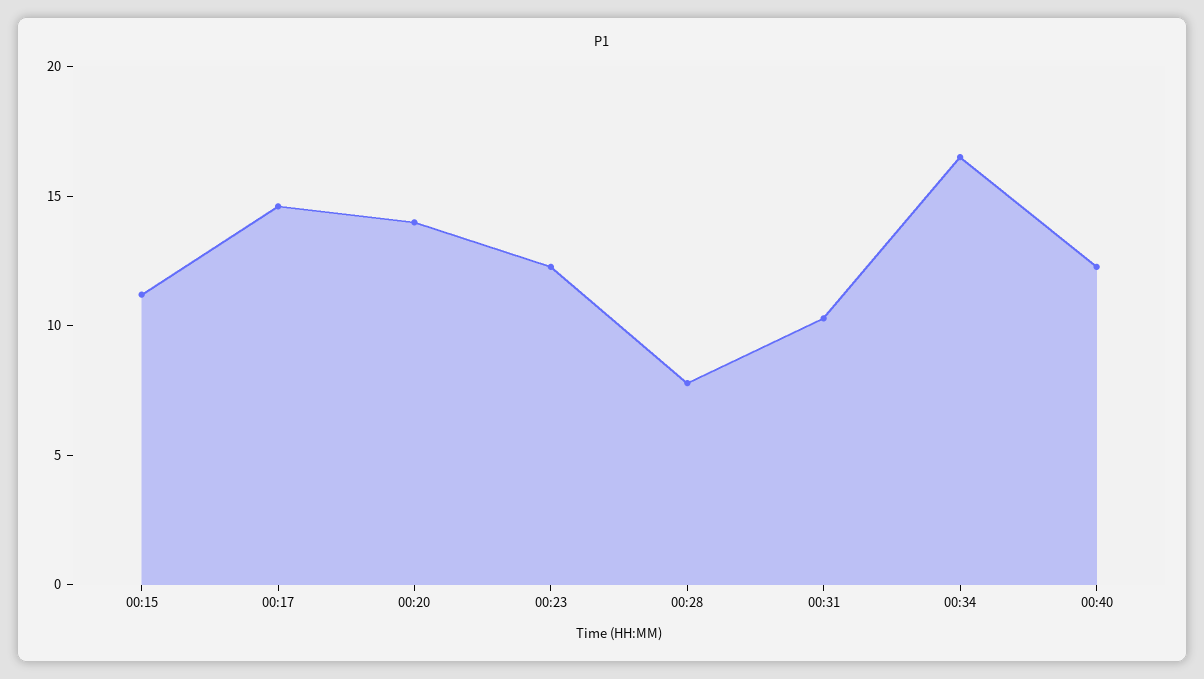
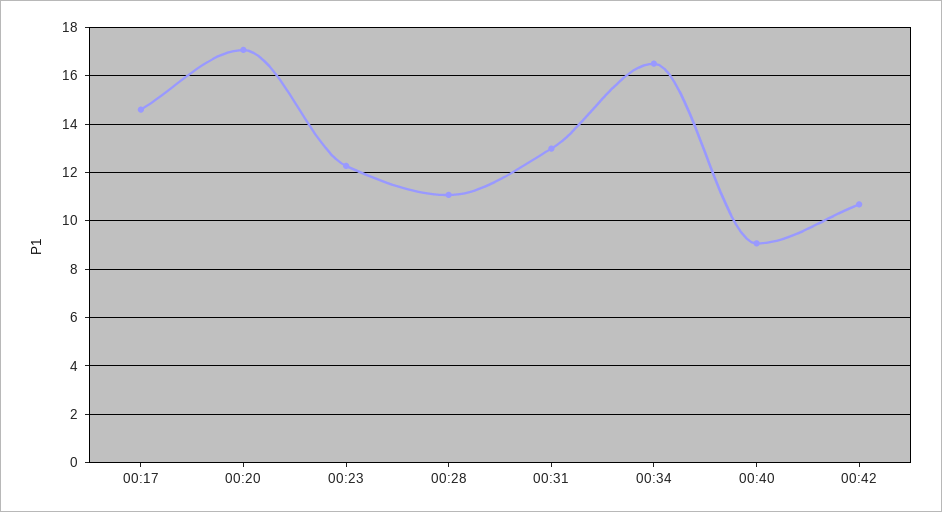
00:15: 11 -> none
00:20: 14 -> 17
00:28: 8 -> 11
00:31: 10 -> 13
00:40: 12 -> 9
00:42: none -> 10.75

